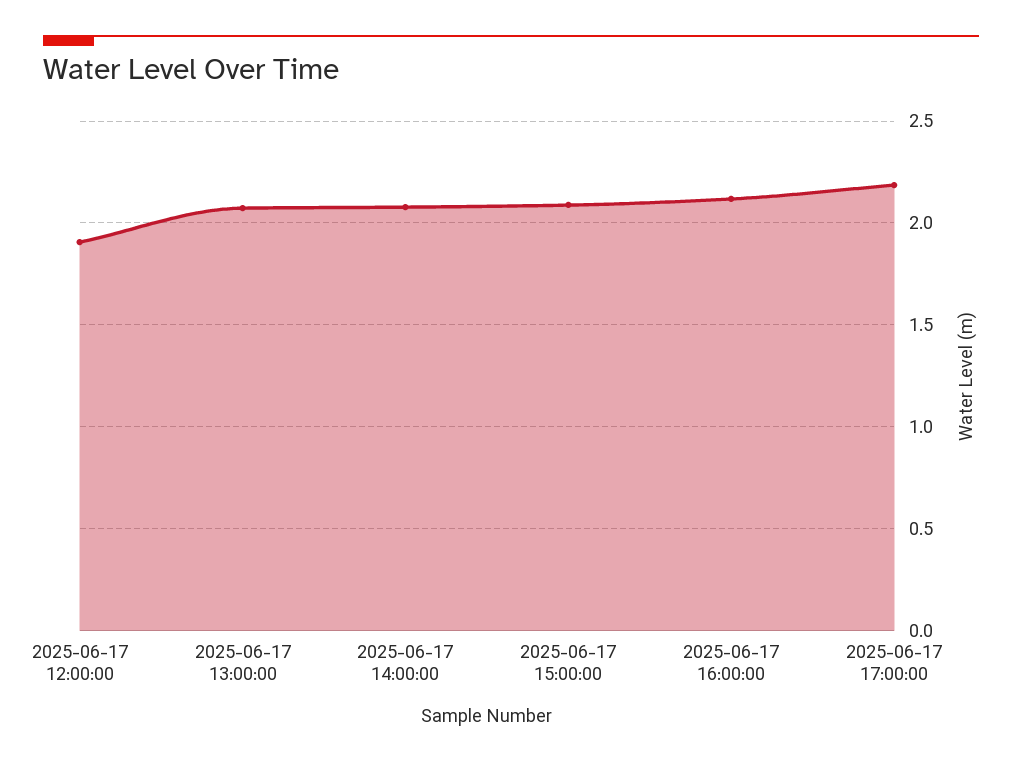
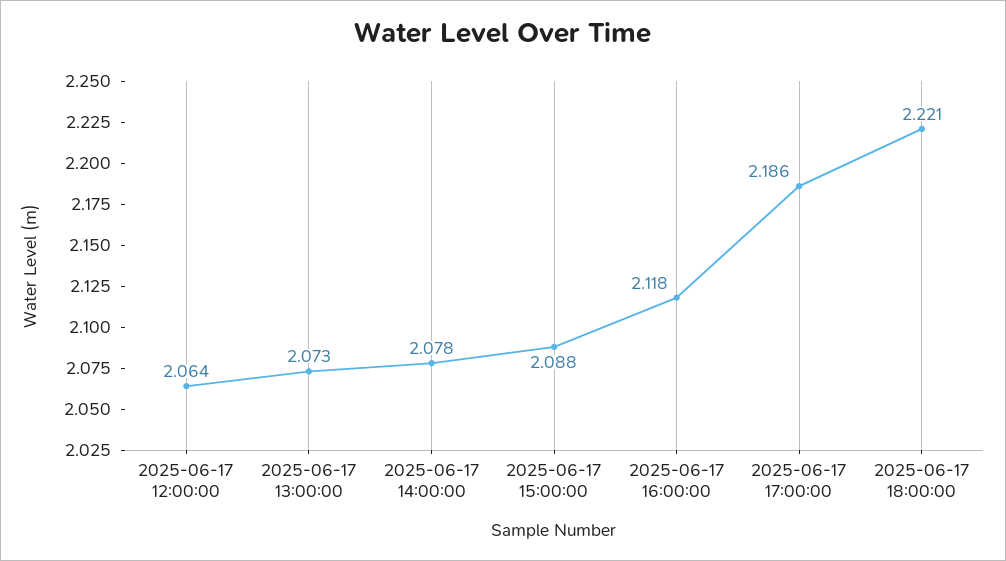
2025-06-17 12:00:00: 1.9 -> 2.064
2025-06-17 18:00:00: none -> 2.221

